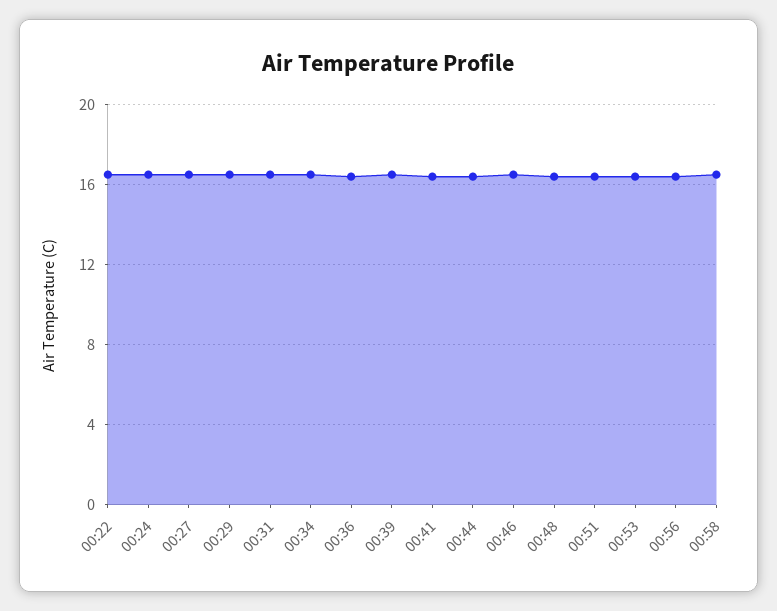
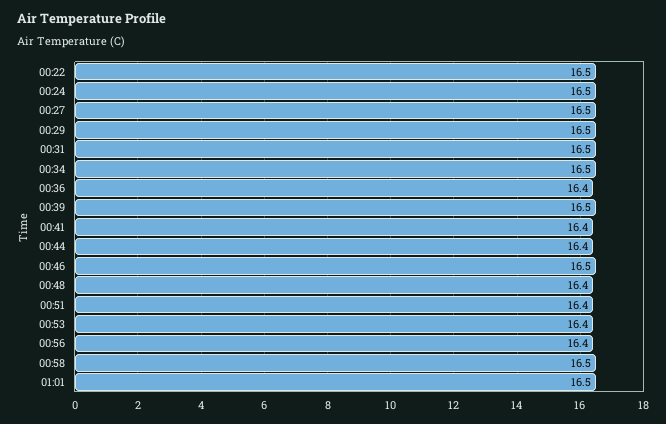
01:01: none -> 16.5

